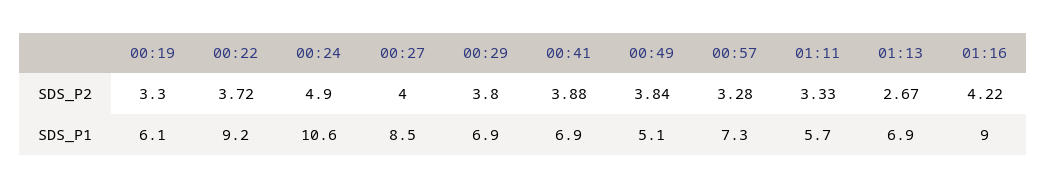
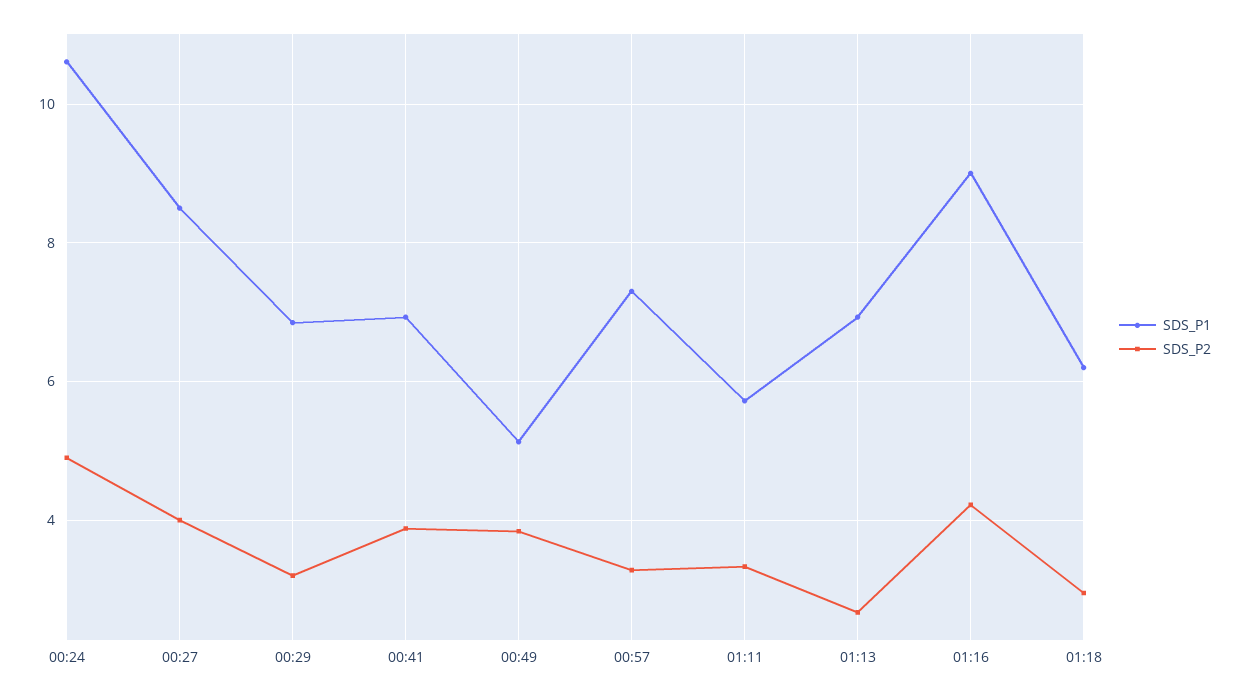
SDS_P2, 00:19: 3.3 -> none
SDS_P2, 00:22: 3.72 -> none
SDS_P2, 00:29: 3.8 -> 3.2
SDS_P1, 00:19: 6.1 -> none
SDS_P1, 00:22: 9.2 -> none
SDS_P1, 01:18: none -> 6.2
SDS_P2, 01:18: none -> 3

